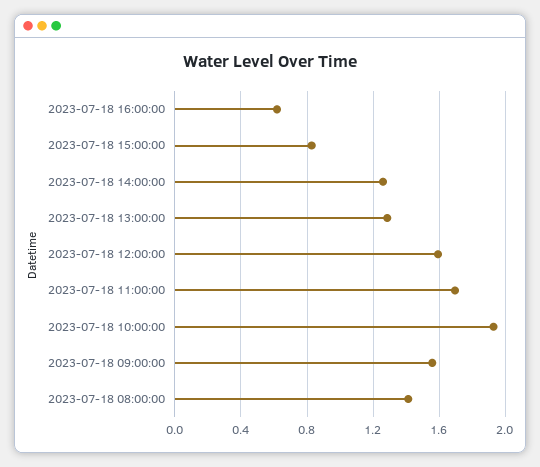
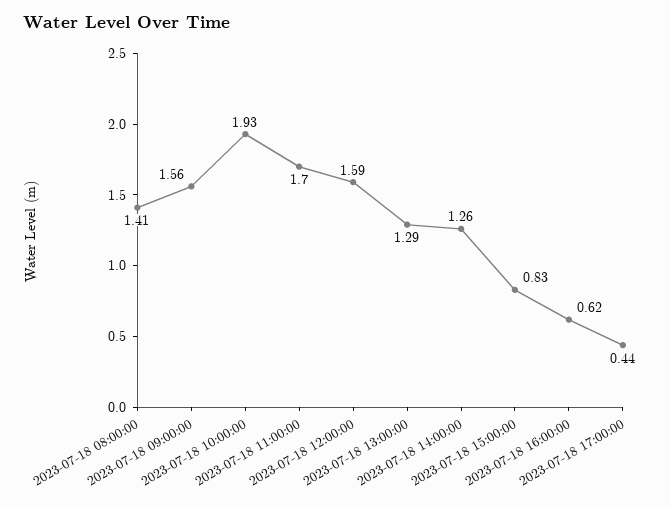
2023-07-18 17:00:00: none -> 0.44

